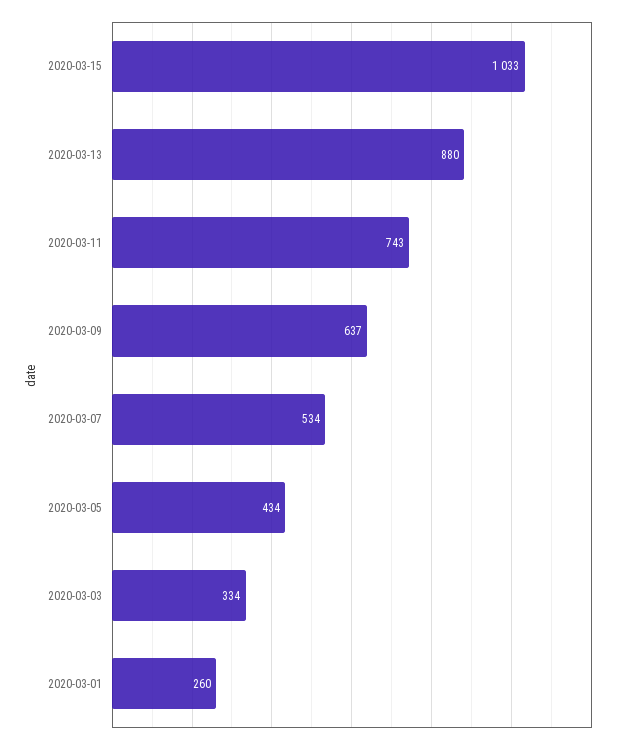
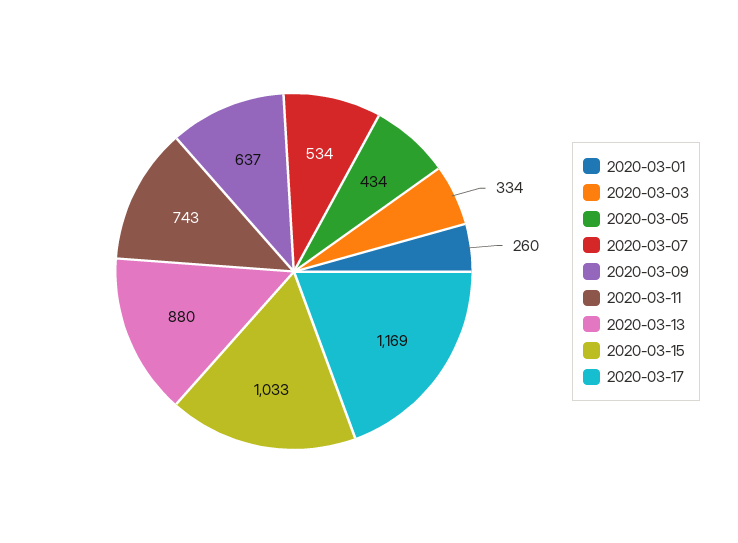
2020-03-17: none -> 1169

